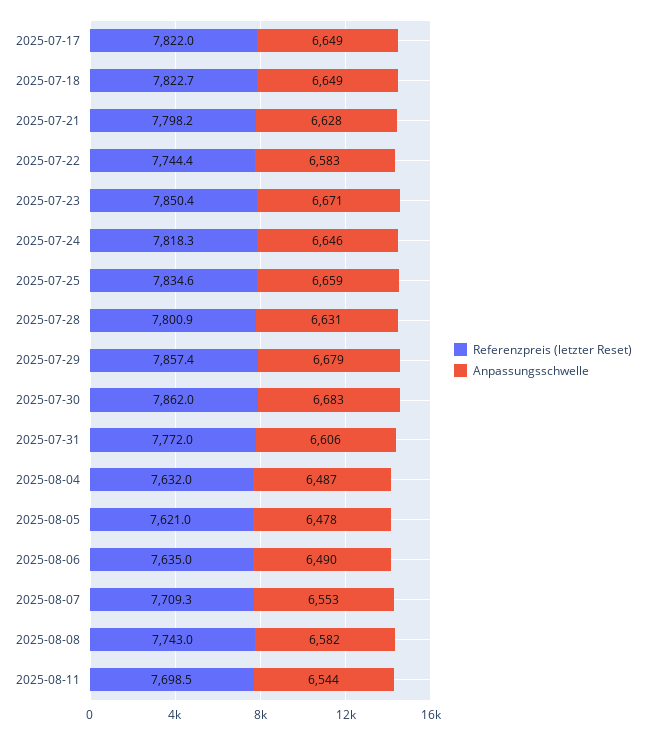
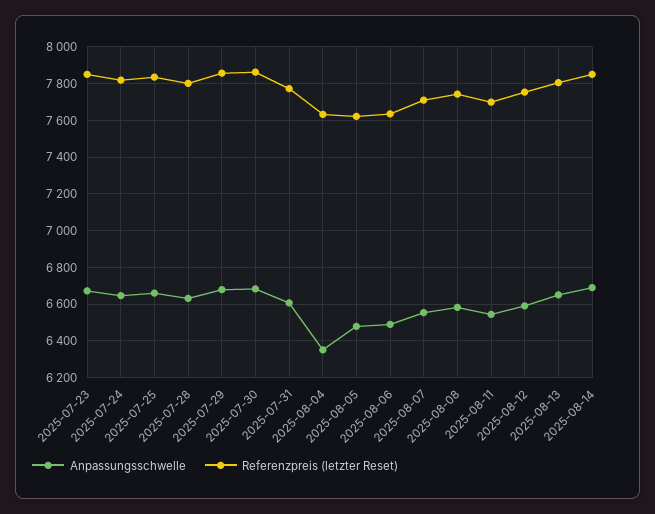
Referenzpreis (letzter Reset), 2025-07-17: 7822 -> none
Anpassungsschwelle, 2025-07-17: 6649 -> none
Referenzpreis (letzter Reset), 2025-07-18: 7822.7 -> none
Anpassungsschwelle, 2025-07-18: 6649 -> none
Referenzpreis (letzter Reset), 2025-07-21: 7798.2 -> none
Anpassungsschwelle, 2025-07-21: 6628 -> none
Referenzpreis (letzter Reset), 2025-07-22: 7744.4 -> none
Anpassungsschwelle, 2025-07-22: 6583 -> none
Anpassungsschwelle, 2025-08-04: 6487 -> 6350
Anpassungsschwelle, 2025-08-12: none -> 6600
Referenzpreis (letzter Reset), 2025-08-12: none -> 7750
Anpassungsschwelle, 2025-08-13: none -> 6650
Referenzpreis (letzter Reset), 2025-08-13: none -> 7800
Anpassungsschwelle, 2025-08-14: none -> 6700
Referenzpreis (letzter Reset), 2025-08-14: none -> 7850

